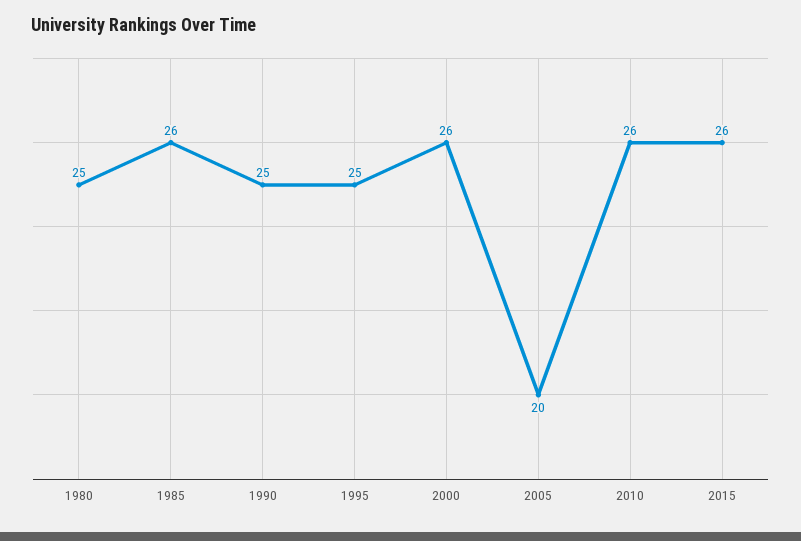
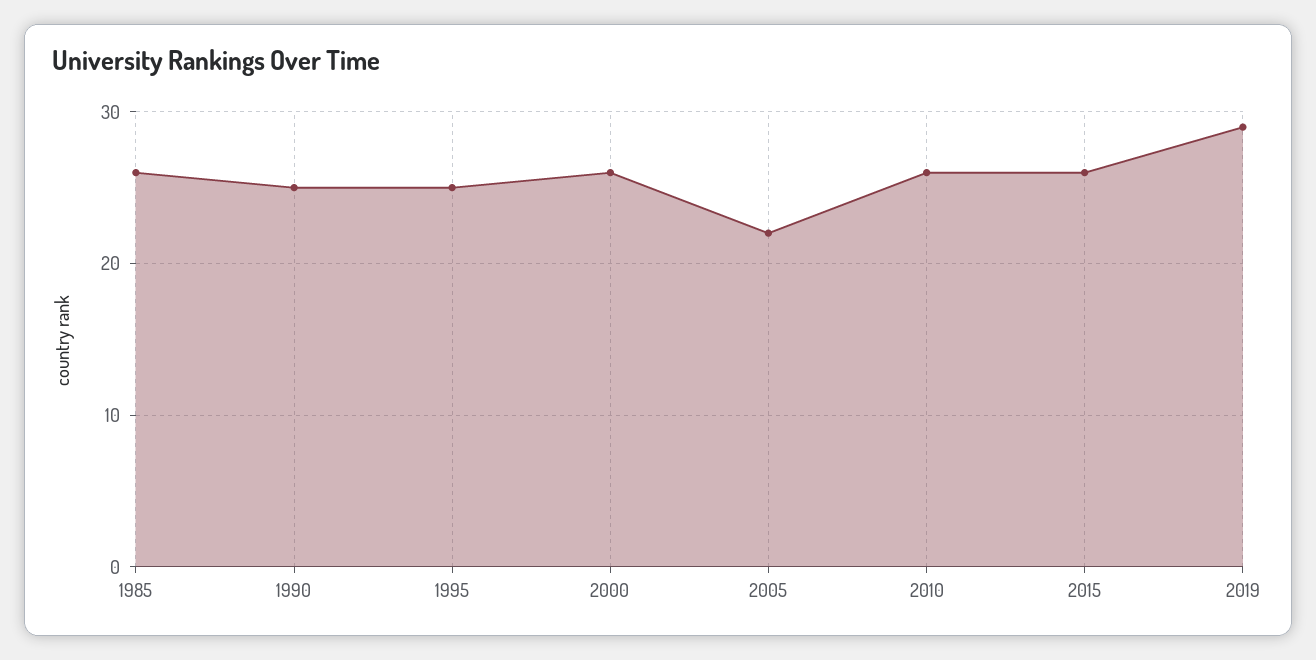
1980: 25 -> none
2005: 20 -> 22
2019: none -> 29

